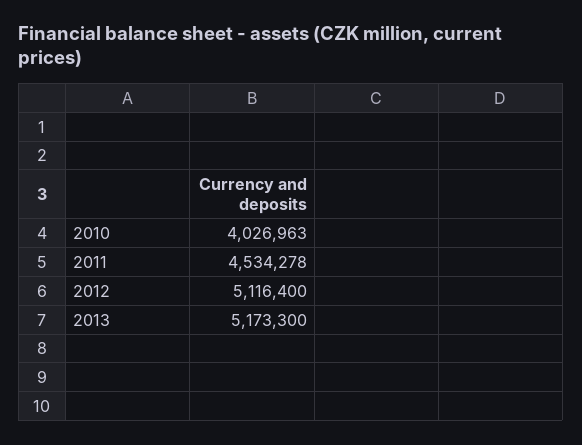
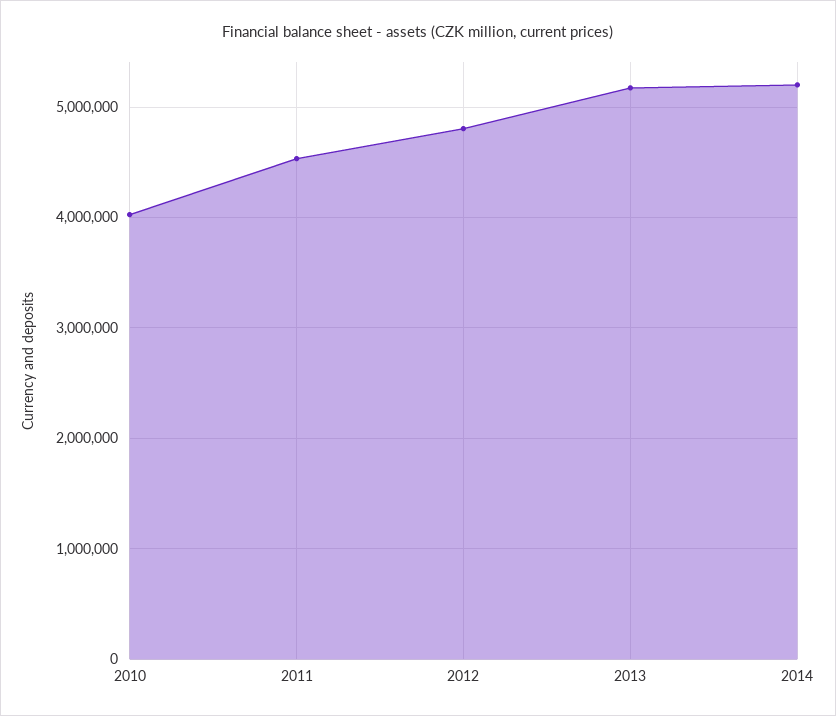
2012: 5116400 -> 4800000
2014: none -> 5200000

